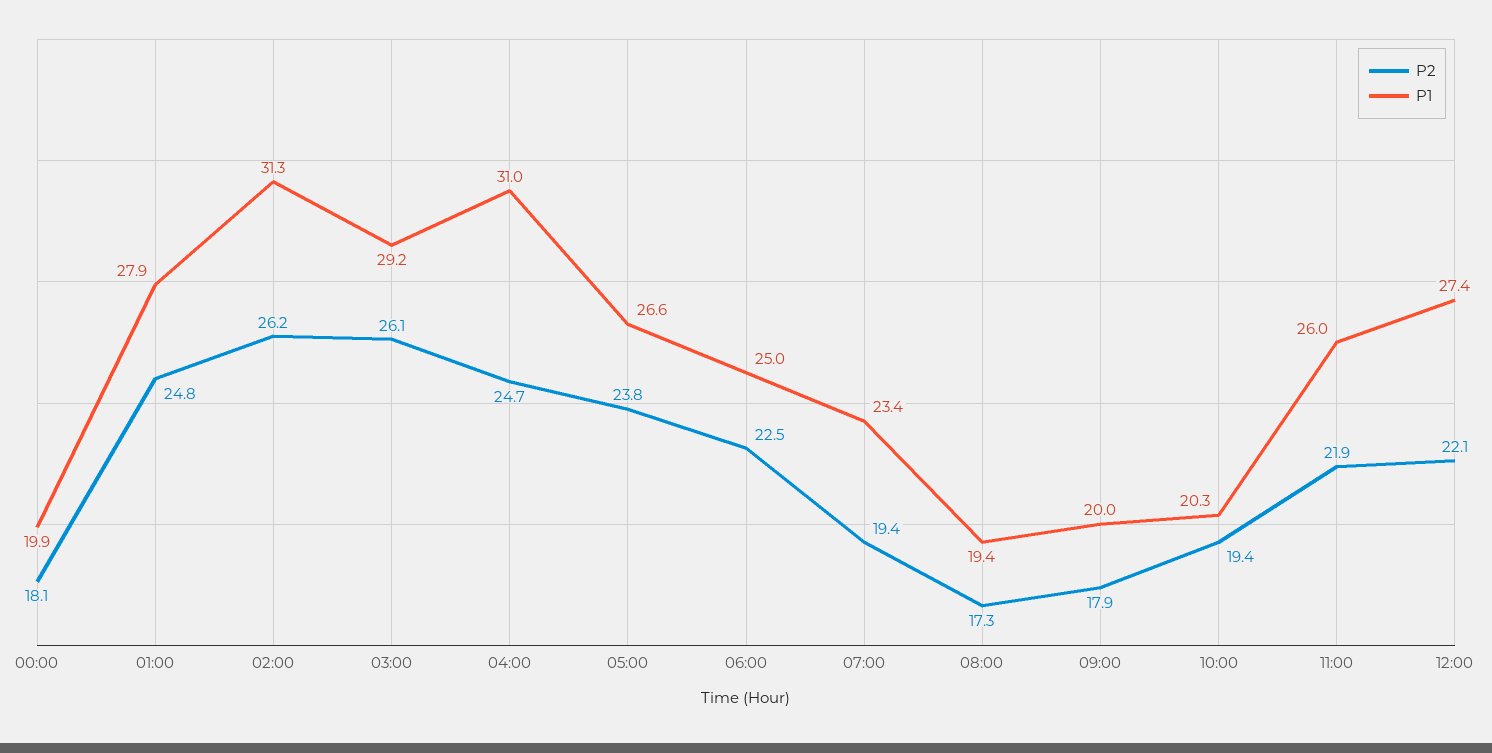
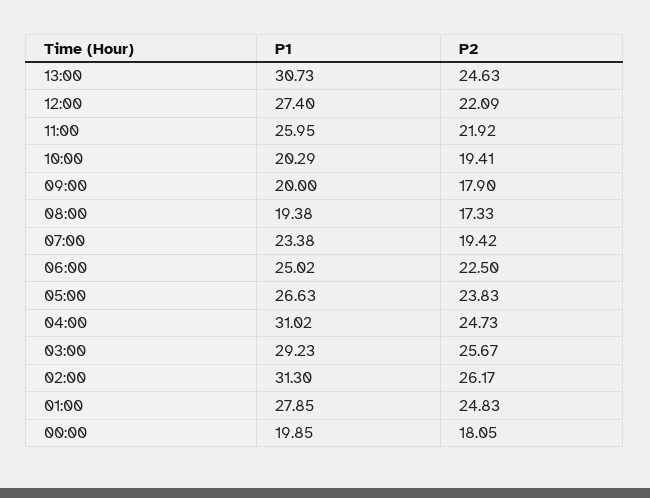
P2, 03:00: 26.1 -> 25.67
P1, 13:00: none -> 30.73
P2, 13:00: none -> 24.63

